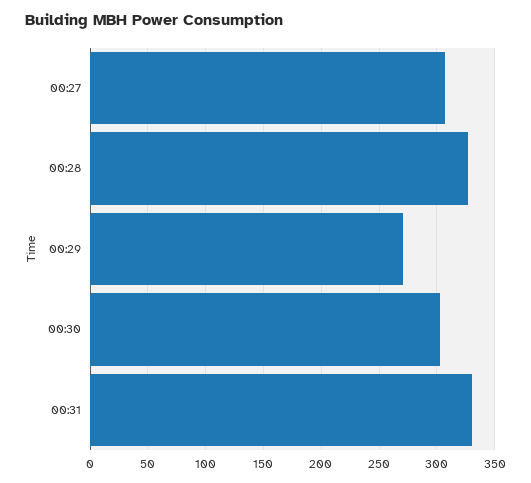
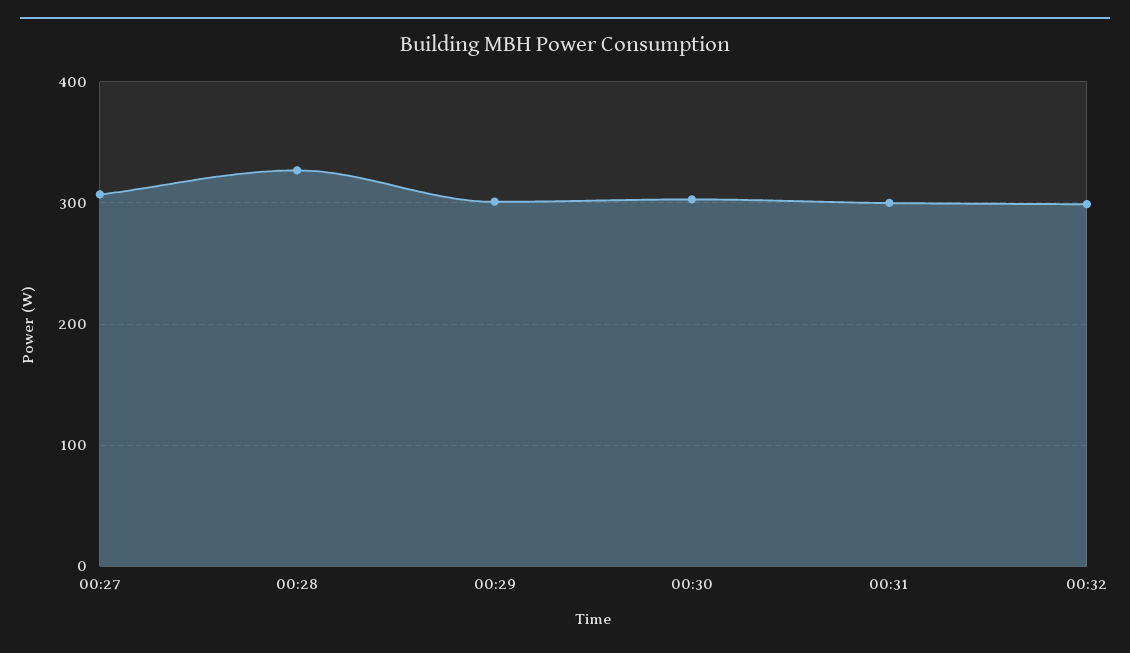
00:29: 270 -> 300
00:31: 330 -> 300
00:32: none -> 300

